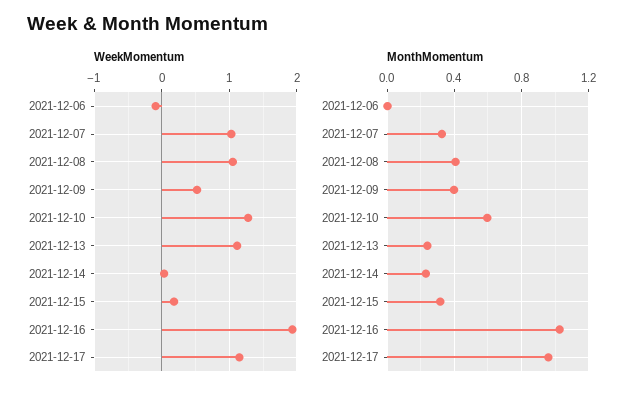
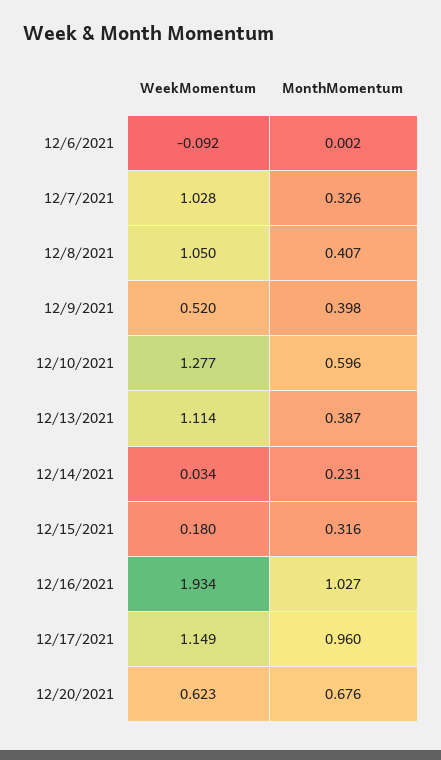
MonthMomentum, 2021-12-13: 0.25 -> 0.387
WeekMomentum, 12/20/2021: none -> 0.623
MonthMomentum, 12/20/2021: none -> 0.676

